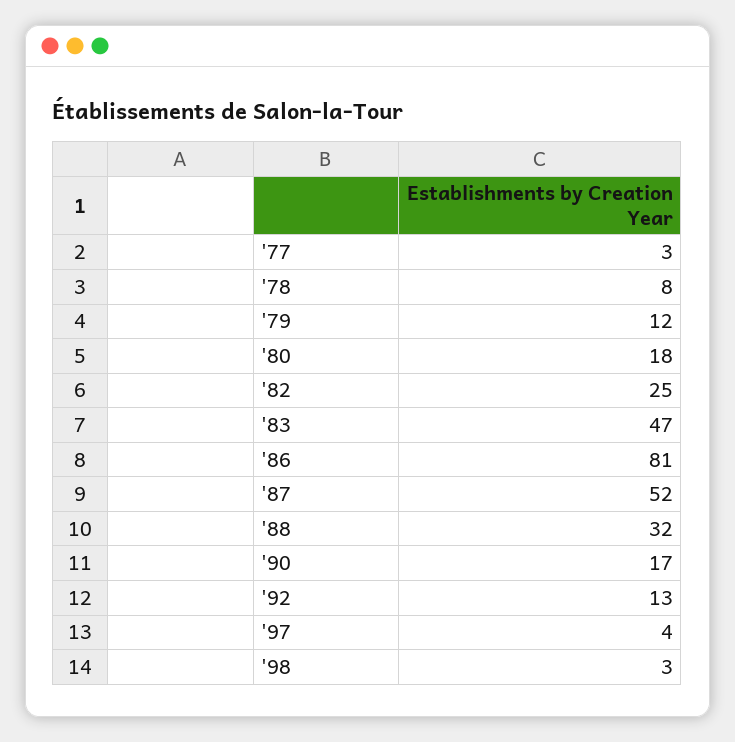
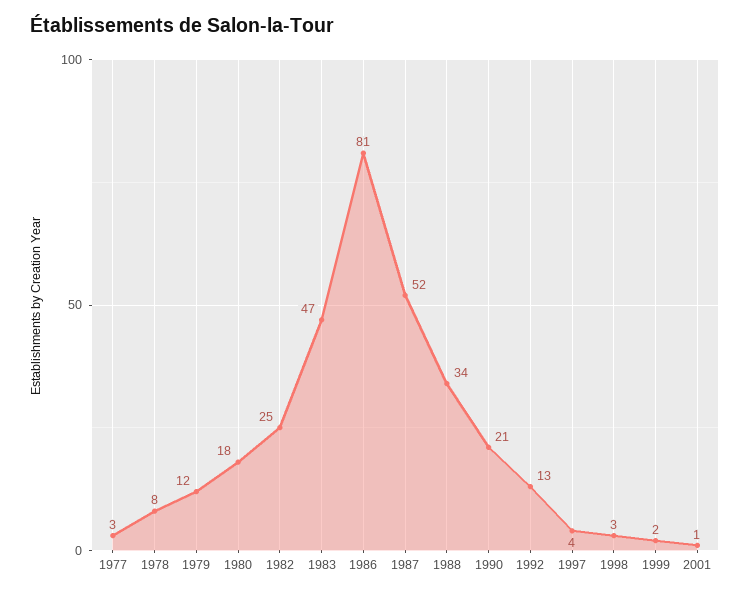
'88: 32 -> 34
'90: 17 -> 21
1999: none -> 2
2001: none -> 1

